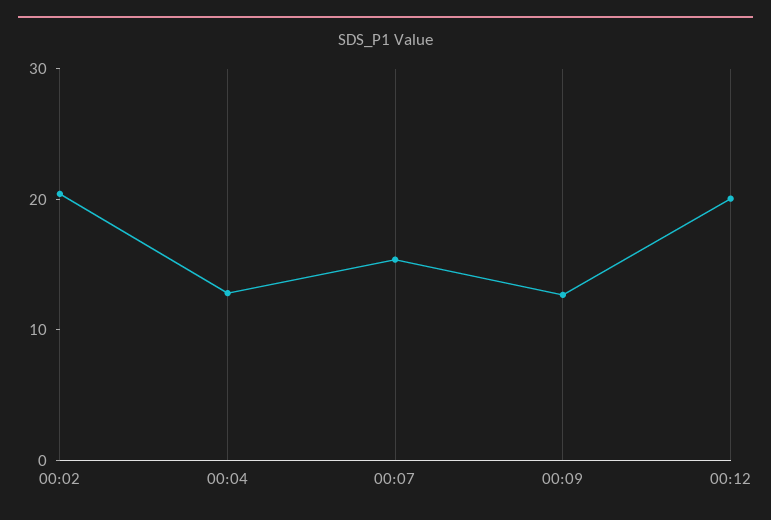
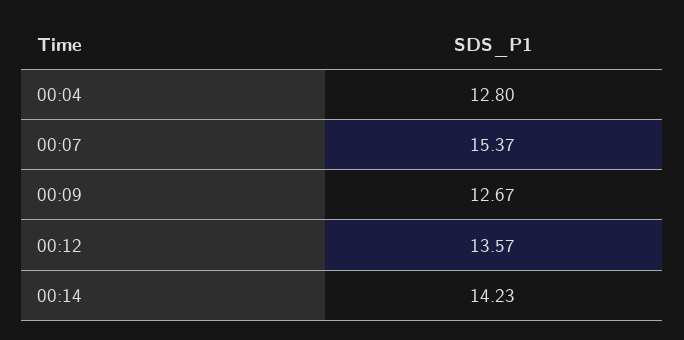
00:02: 20 -> none
00:12: 20 -> 13.57
00:14: none -> 14.23

